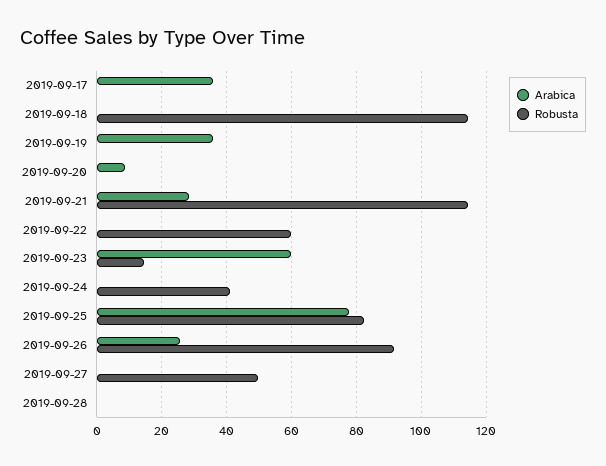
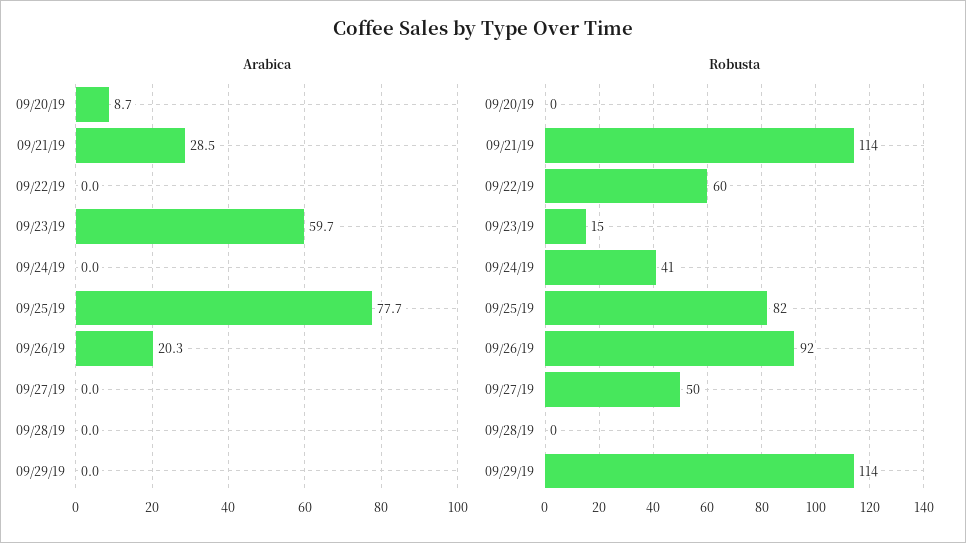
Arabica, 2019-09-17: 36 -> none
Robusta, 2019-09-17: 0 -> none
Arabica, 2019-09-18: 0 -> none
Robusta, 2019-09-18: 114 -> none
Arabica, 2019-09-19: 36 -> none
Robusta, 2019-09-19: 0 -> none
Arabica, 2019-09-26: 26 -> 20.3
Arabica, 09/29/19: none -> 0
Robusta, 09/29/19: none -> 114

